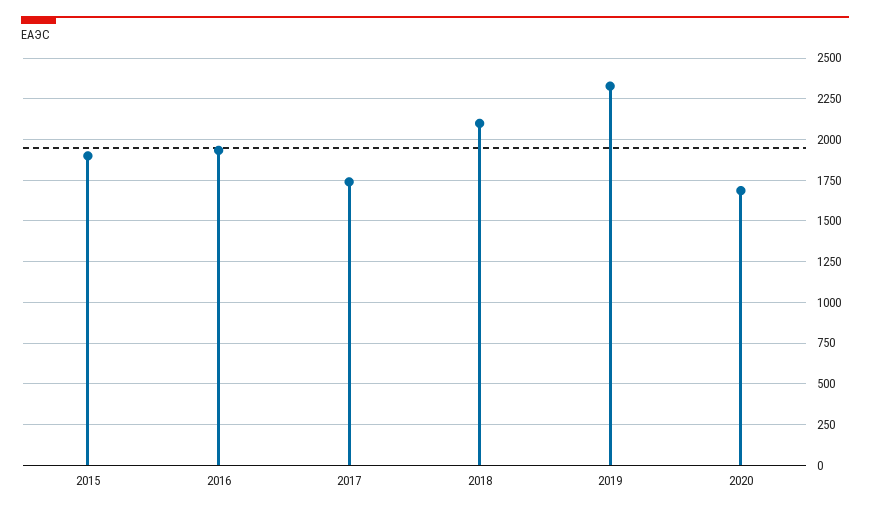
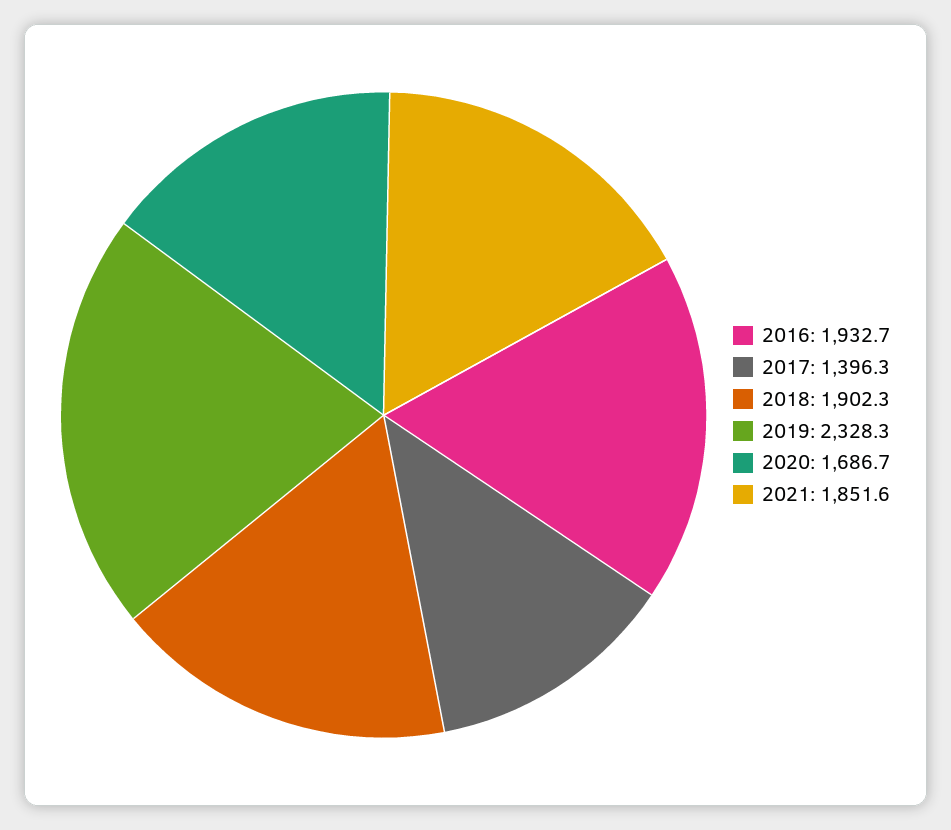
2015: 1900 -> none
2017: 1750 -> 1396.3
2018: 2100 -> 1902.3
2021: none -> 1851.6

